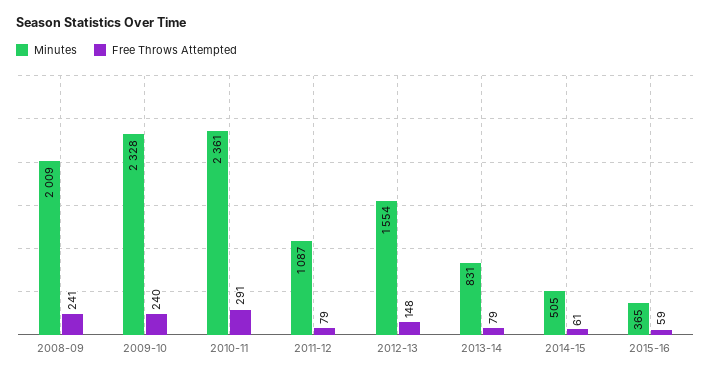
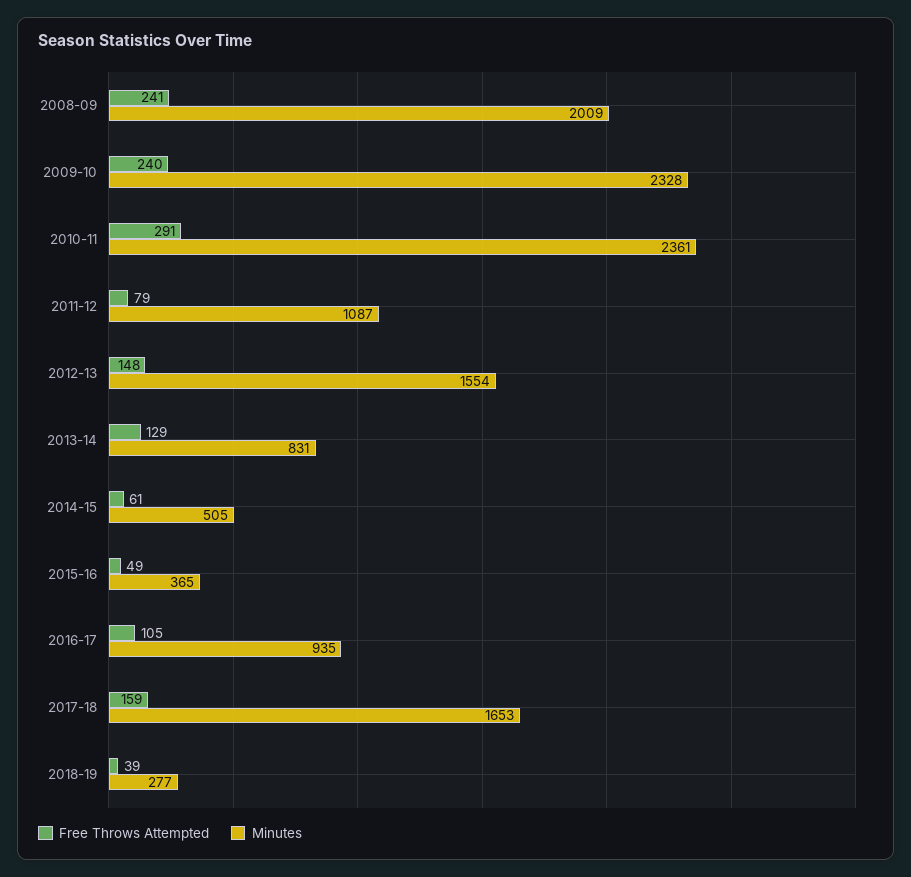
Free Throws Attempted, 2013-14: 79 -> 129
Free Throws Attempted, 2015-16: 59 -> 49
Free Throws Attempted, 2016-17: none -> 105
Minutes, 2016-17: none -> 935
Free Throws Attempted, 2017-18: none -> 159
Minutes, 2017-18: none -> 1653
Free Throws Attempted, 2018-19: none -> 39
Minutes, 2018-19: none -> 277

